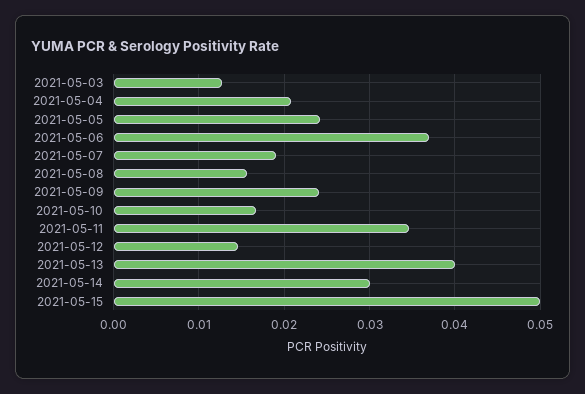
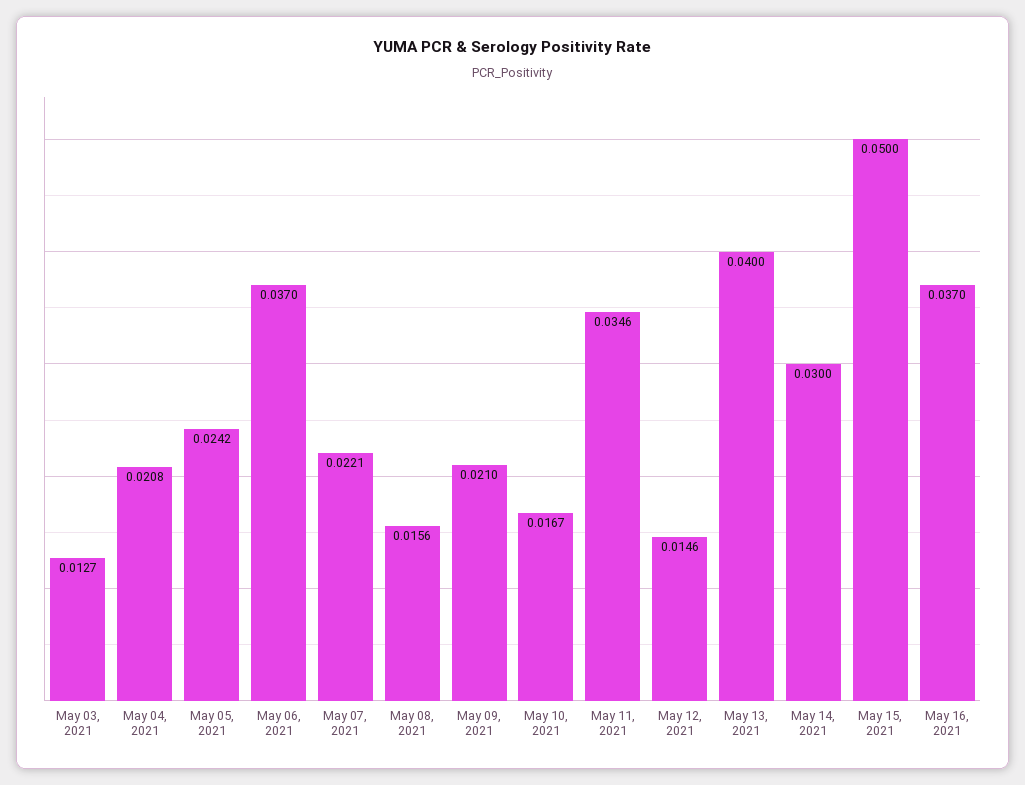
2021-05-07: 0.019 -> 0.0221
2021-05-09: 0.024 -> 0.021
May 16, 2021: none -> 0.037

